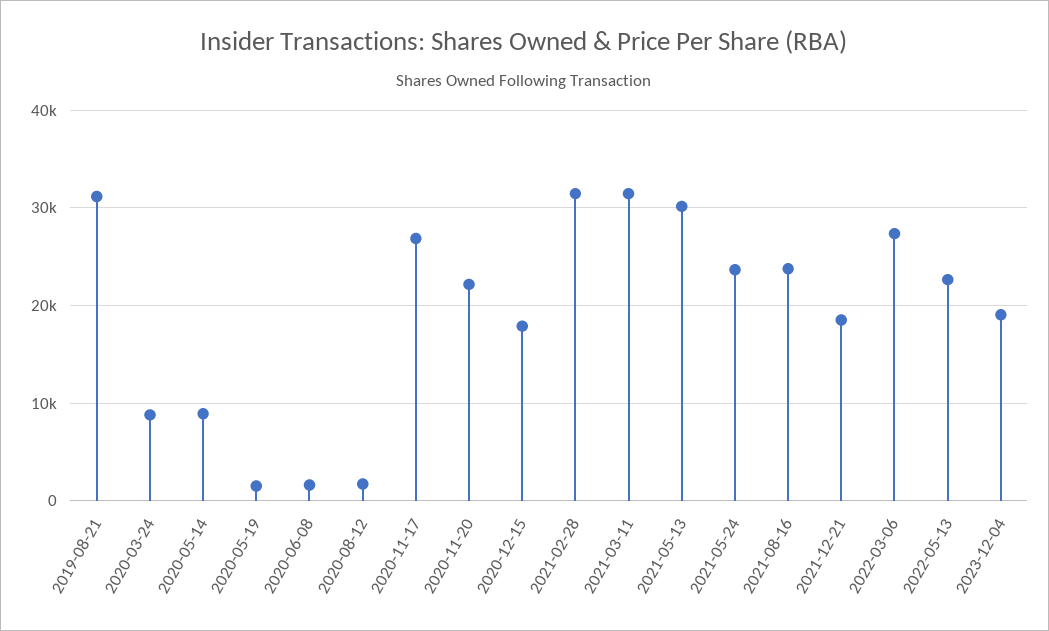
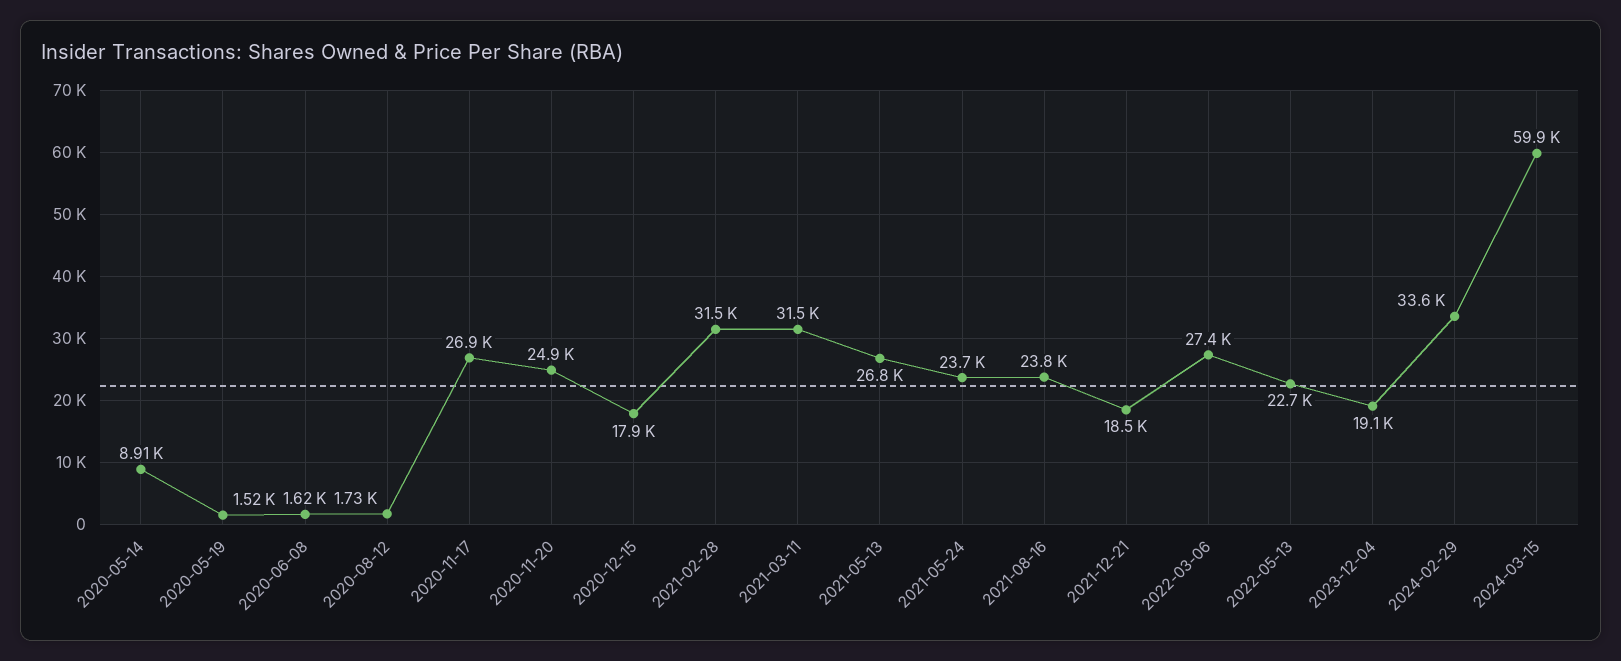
2019-08-21: 31000 -> none
2020-03-24: 9000 -> none
2020-11-20: 22000 -> 24900
2021-05-13: 30000 -> 26800
2024-02-29: none -> 33600
2024-03-15: none -> 59900

